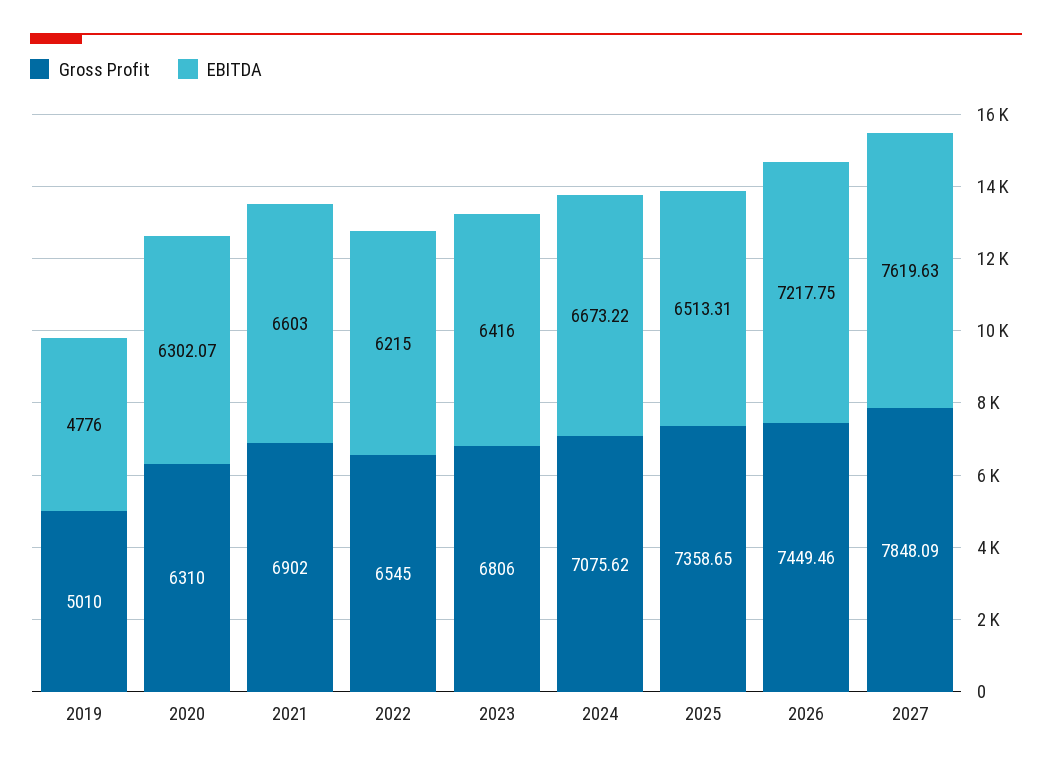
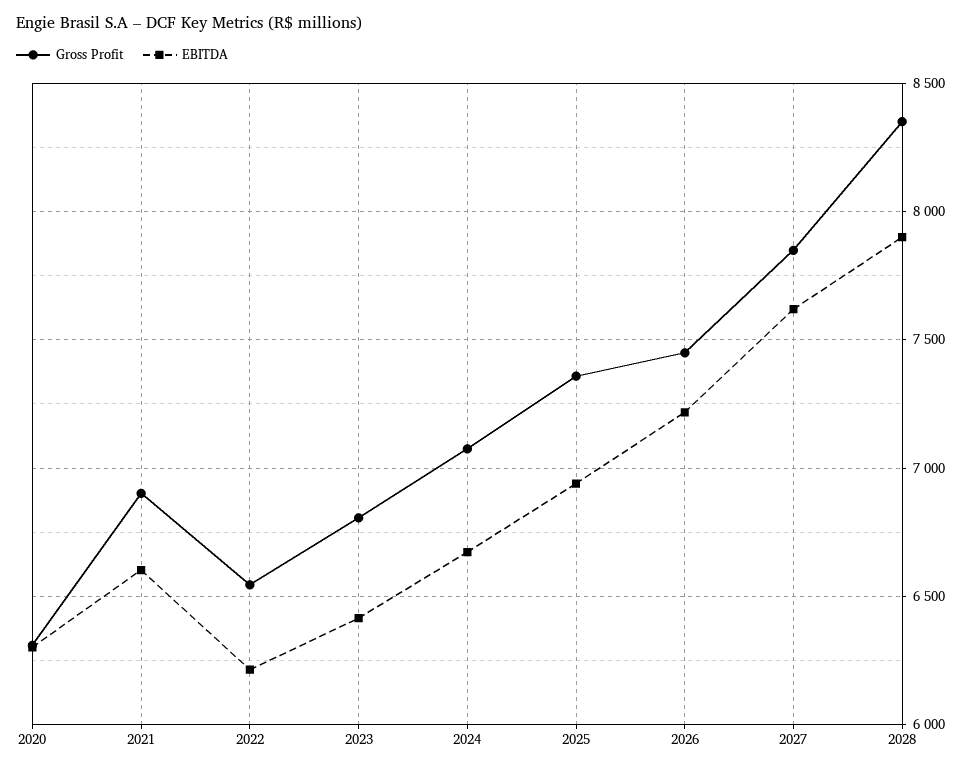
Gross Profit, 2019: 5010 -> none
EBITDA, 2019: 4776 -> none
EBITDA, 2025: 6513.31 -> 6950
Gross Profit, 2028: none -> 8350
EBITDA, 2028: none -> 7900

